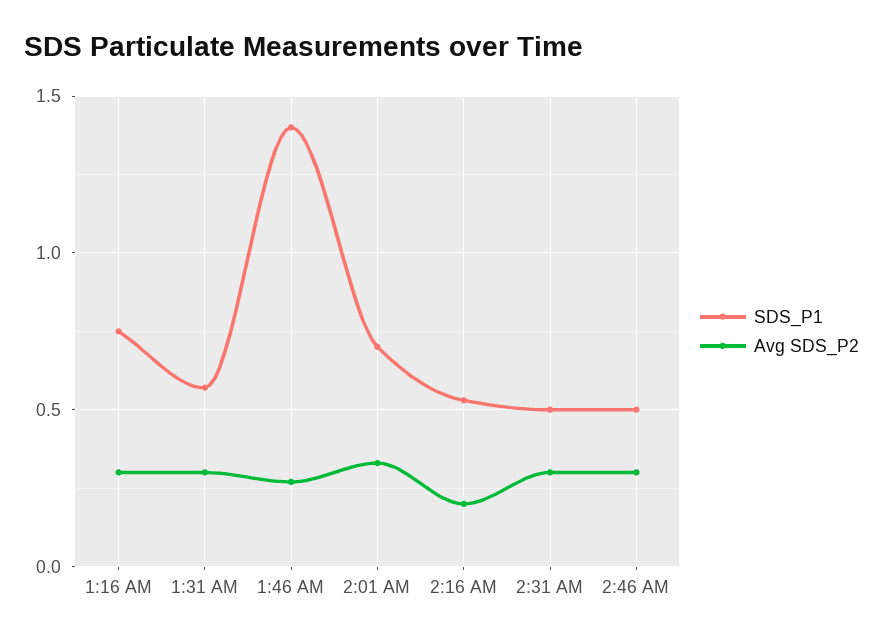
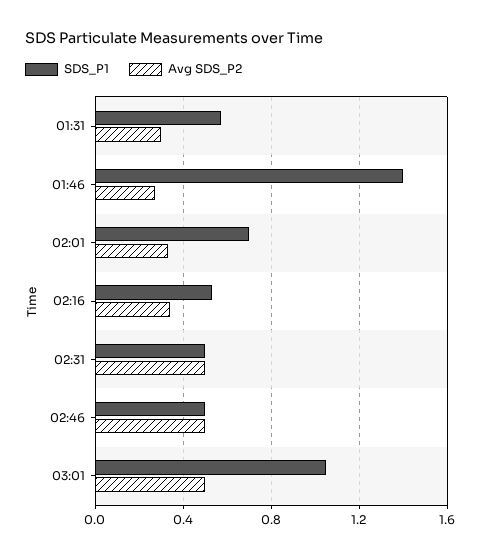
SDS_P1, 1:16 AM: 0.75 -> none
Avg SDS_P2, 1:16 AM: 0.3 -> none
Avg SDS_P2, 2:16 AM: 0.2 -> 0.35
Avg SDS_P2, 2:31 AM: 0.3 -> 0.5
Avg SDS_P2, 2:46 AM: 0.3 -> 0.5
SDS_P1, 03:01: none -> 1.05
Avg SDS_P2, 03:01: none -> 0.5

